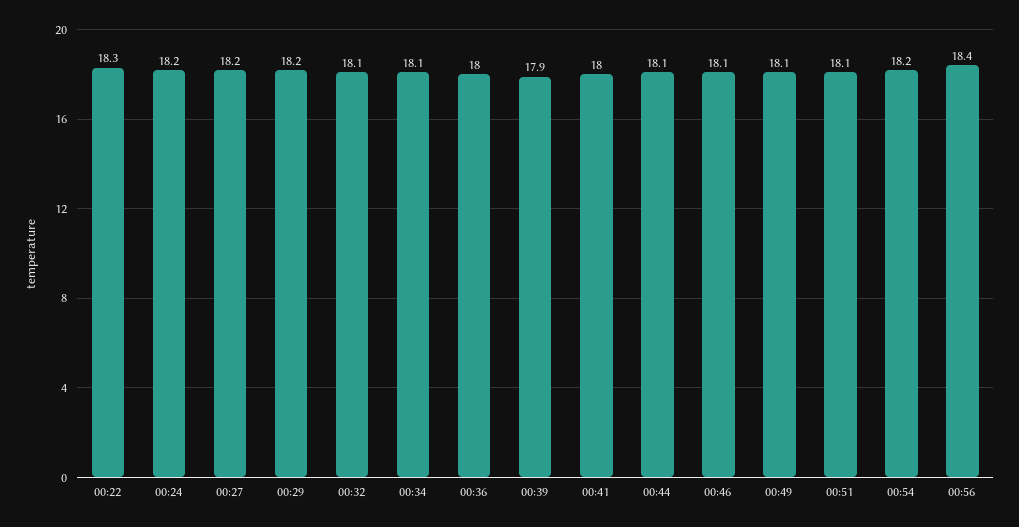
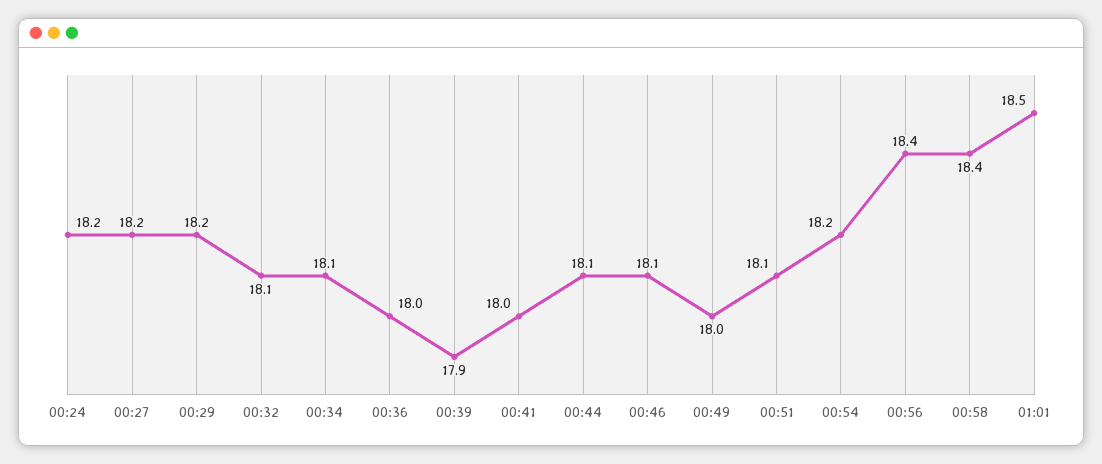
00:22: 18.3 -> none
00:49: 18.1 -> 18
00:58: none -> 18.4
01:01: none -> 18.5

